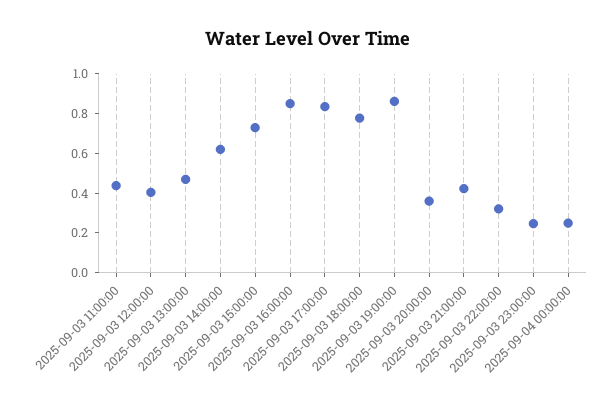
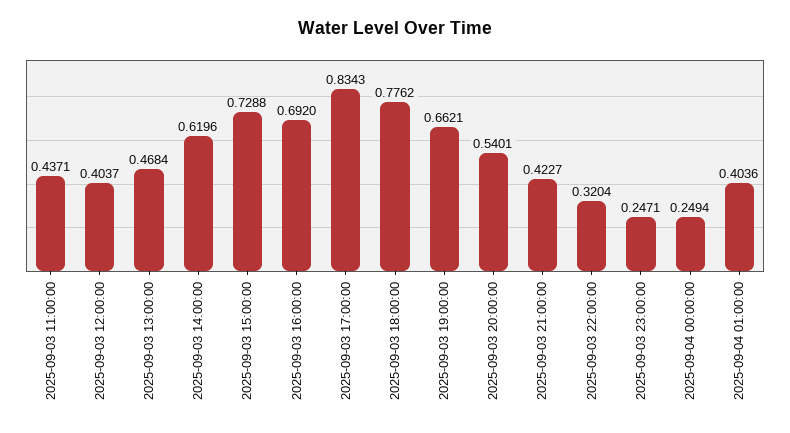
2025-09-03 16:00:00: 0.85 -> 0.692
2025-09-03 19:00:00: 0.85 -> 0.6621
2025-09-03 20:00:00: 0.35 -> 0.5401
2025-09-04 01:00:00: none -> 0.4036

